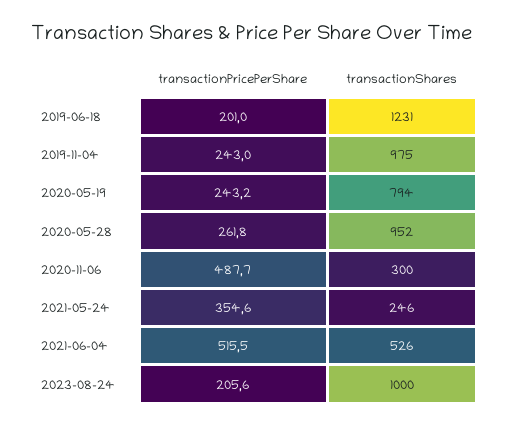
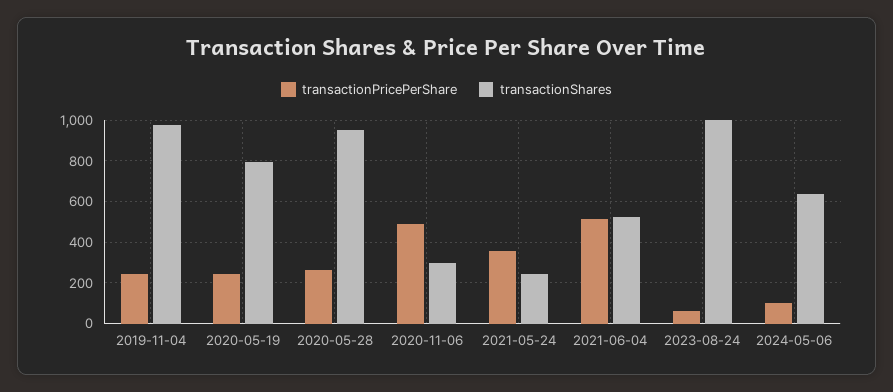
transactionPricePerShare, 2019-06-18: 201 -> none
transactionShares, 2019-06-18: 1231 -> none
transactionPricePerShare, 2023-08-24: 205.6 -> 50
transactionPricePerShare, 2024-05-06: none -> 100
transactionShares, 2024-05-06: none -> 650

